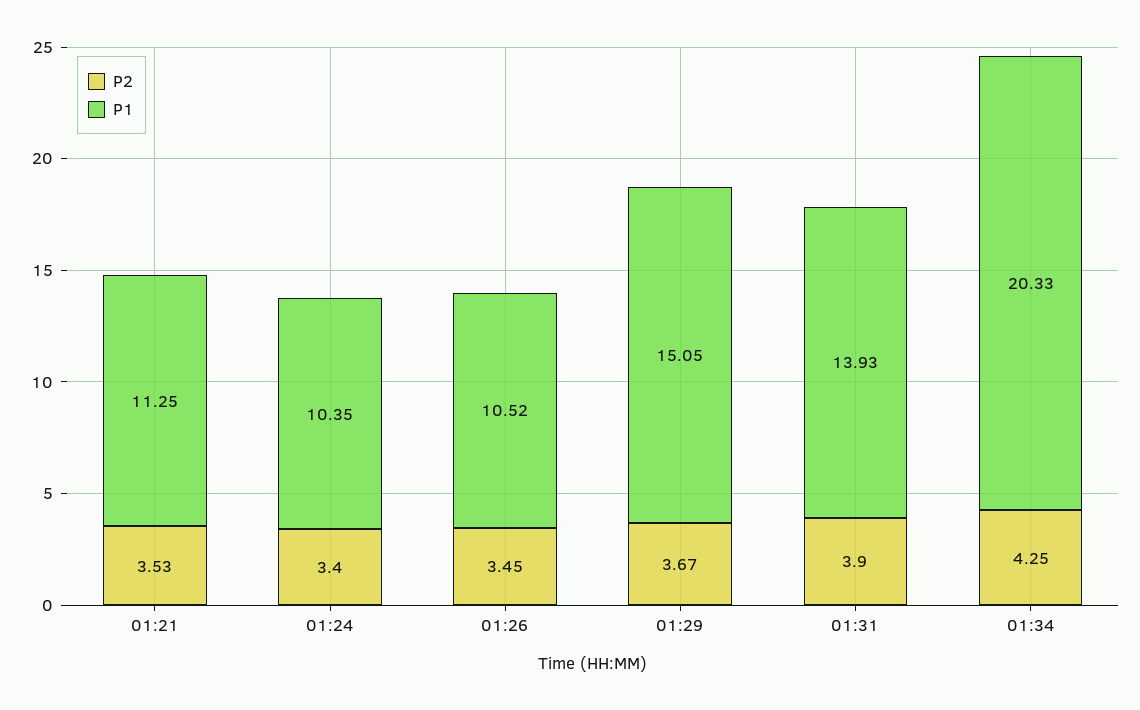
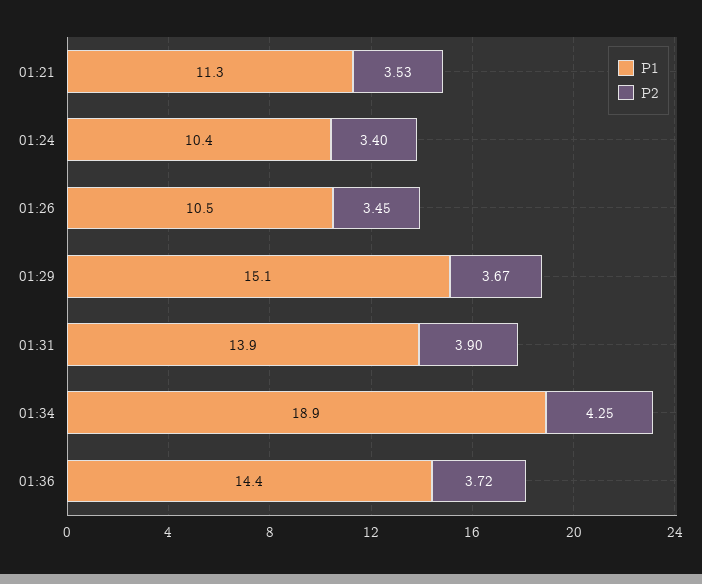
P1, 01:34: 20.33 -> 18.9
P1, 01:36: none -> 14.4
P2, 01:36: none -> 3.72

